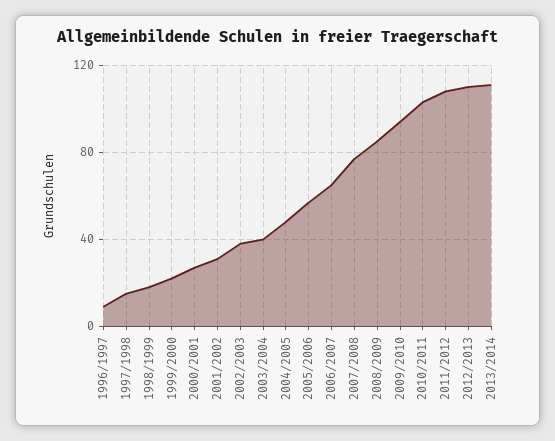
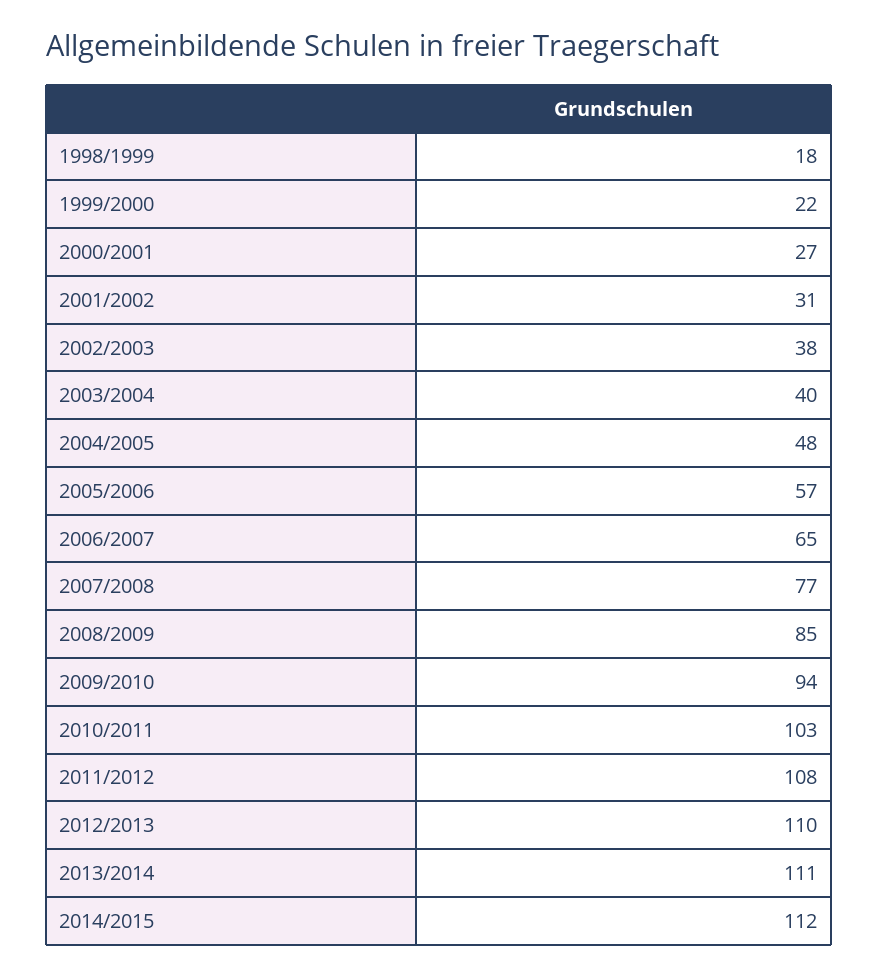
1996/1997: 10 -> none
1997/1998: 15 -> none
2014/2015: none -> 112

